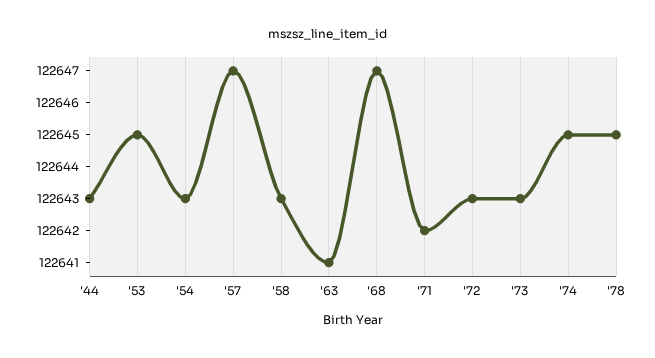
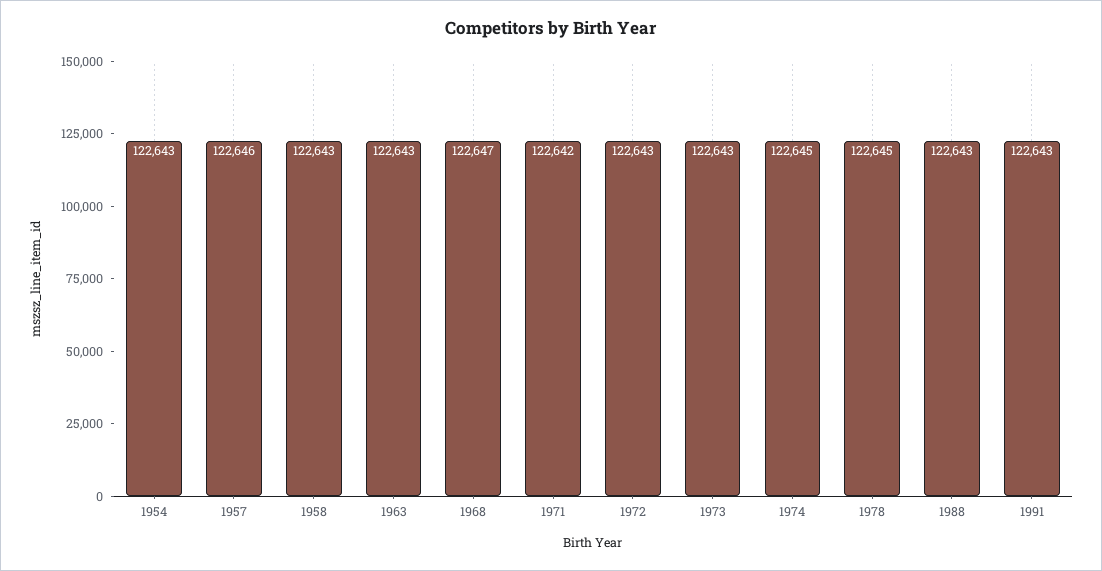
'44: 122643 -> none
'53: 122645 -> none
'57: 122647 -> 122646
'63: 122641 -> 122643
1988: none -> 122643
1991: none -> 122643

